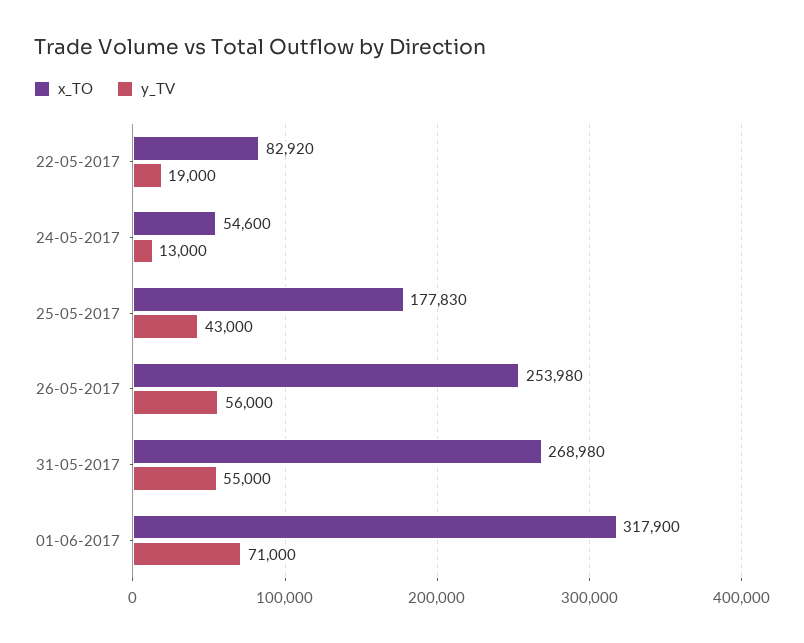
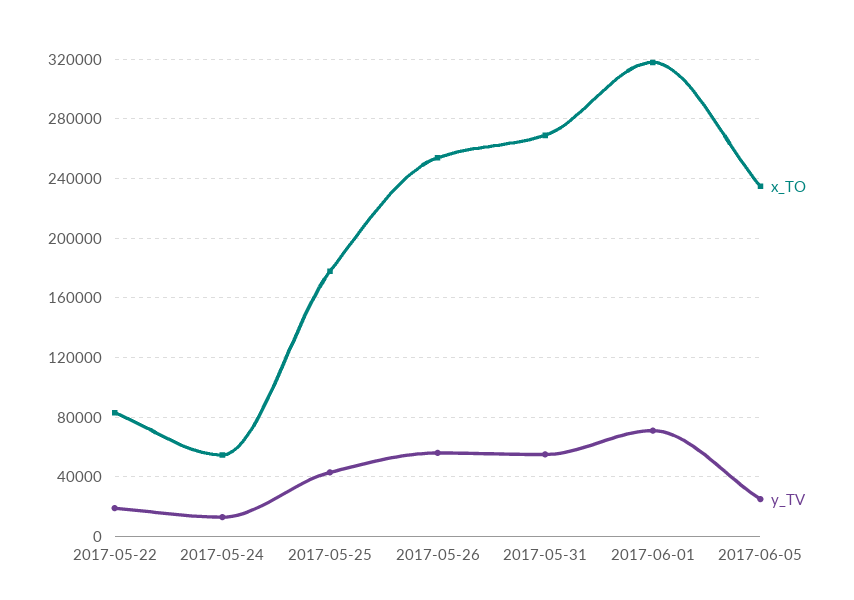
x_TO, 2017-06-05: none -> 235000
y_TV, 2017-06-05: none -> 25000

